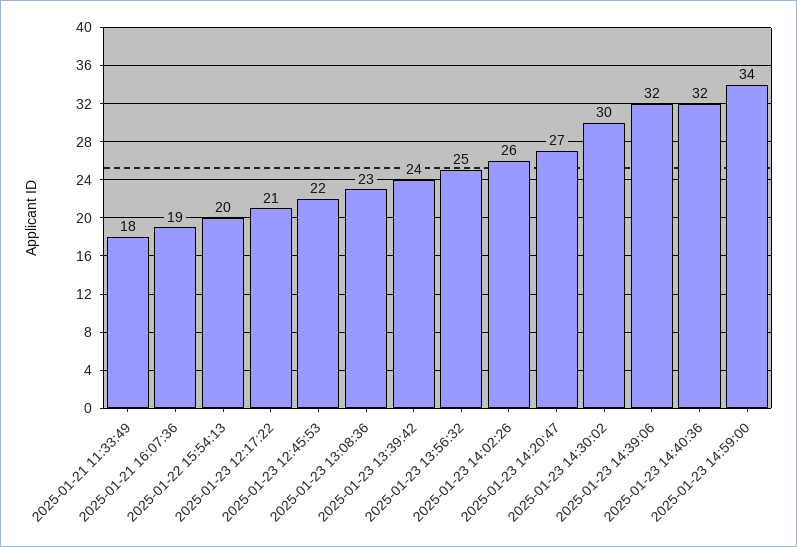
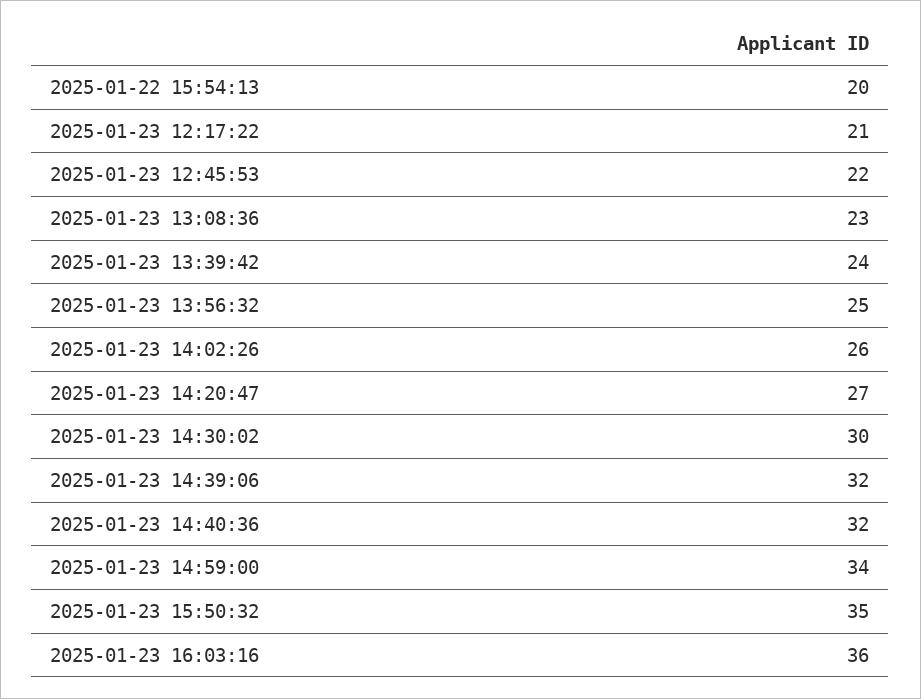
2025-01-21 11:33:49: 18 -> none
2025-01-21 16:07:36: 19 -> none
2025-01-23 15:50:32: none -> 35
2025-01-23 16:03:16: none -> 36

